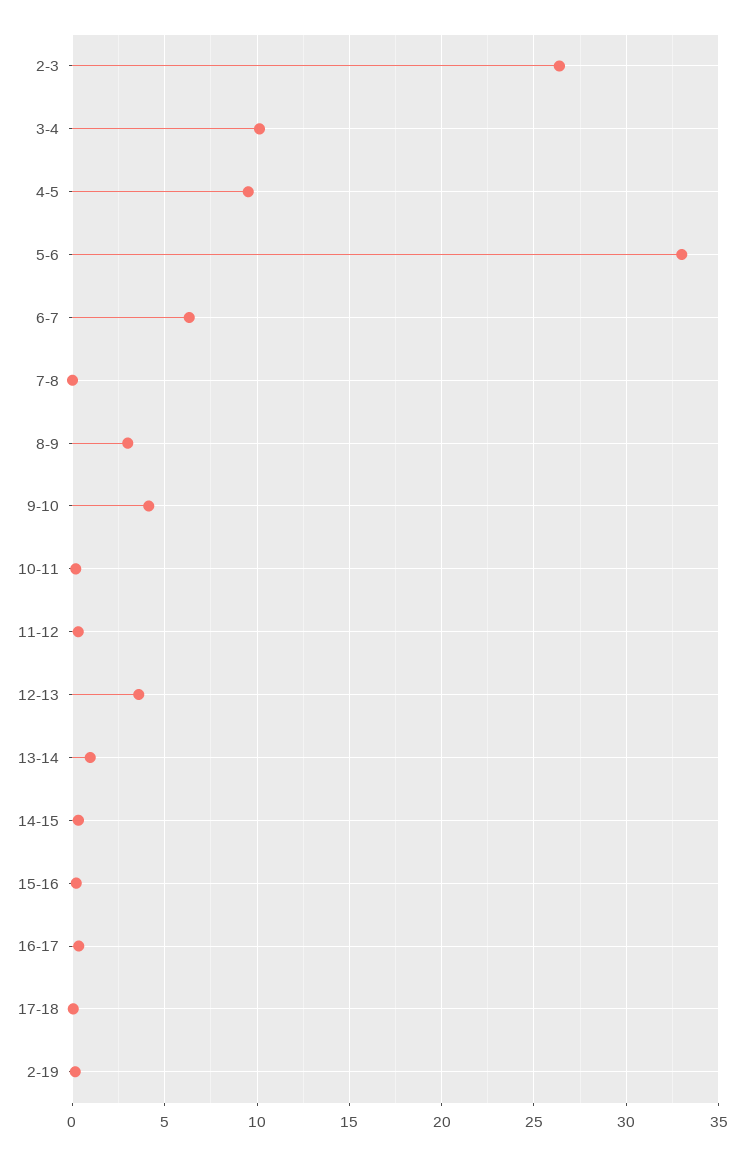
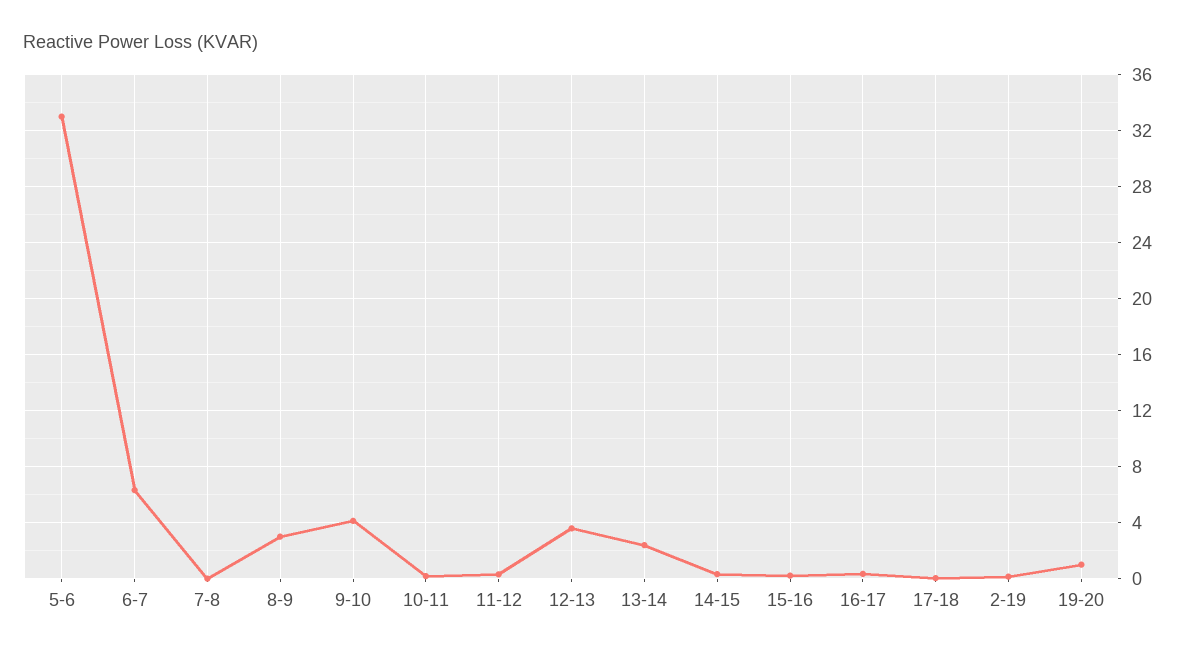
2-3: 26.5 -> none
3-4: 10 -> none
4-5: 9.5 -> none
13-14: 1 -> 2.5
19-20: none -> 1

